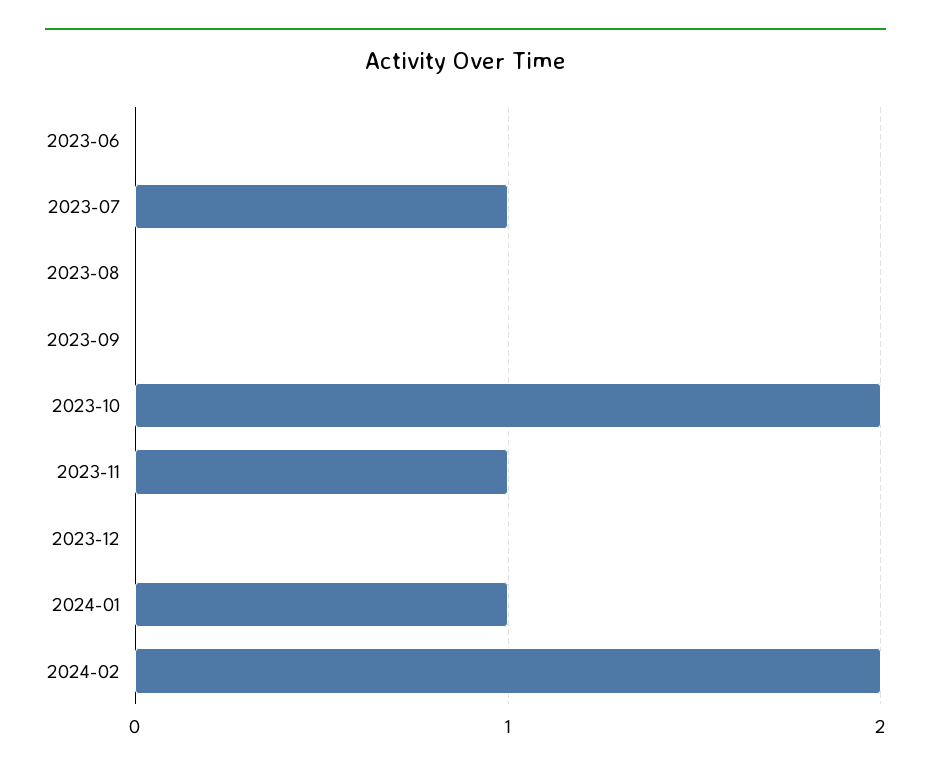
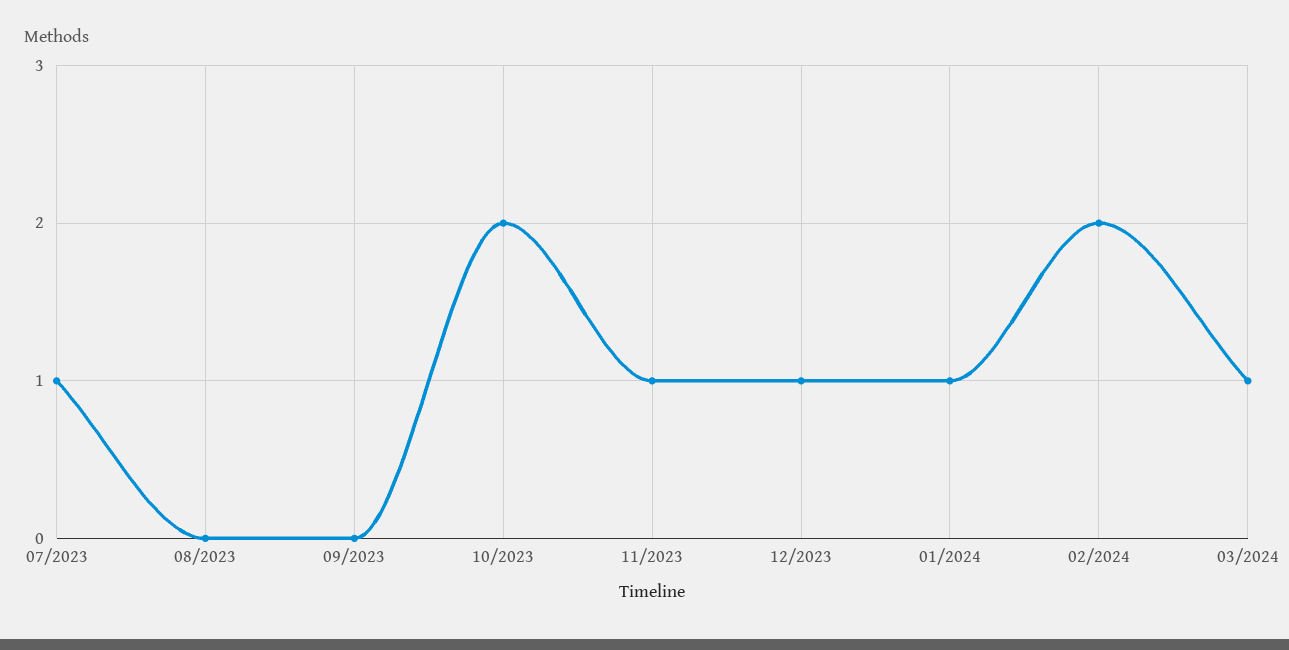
2023-06: 0 -> none
2023-12: 0 -> 1
03/2024: none -> 1

